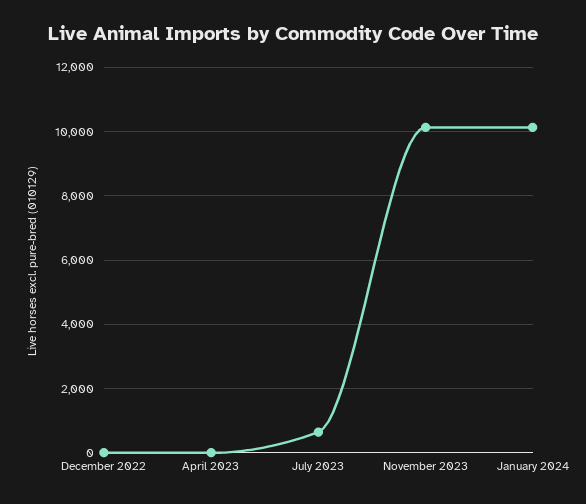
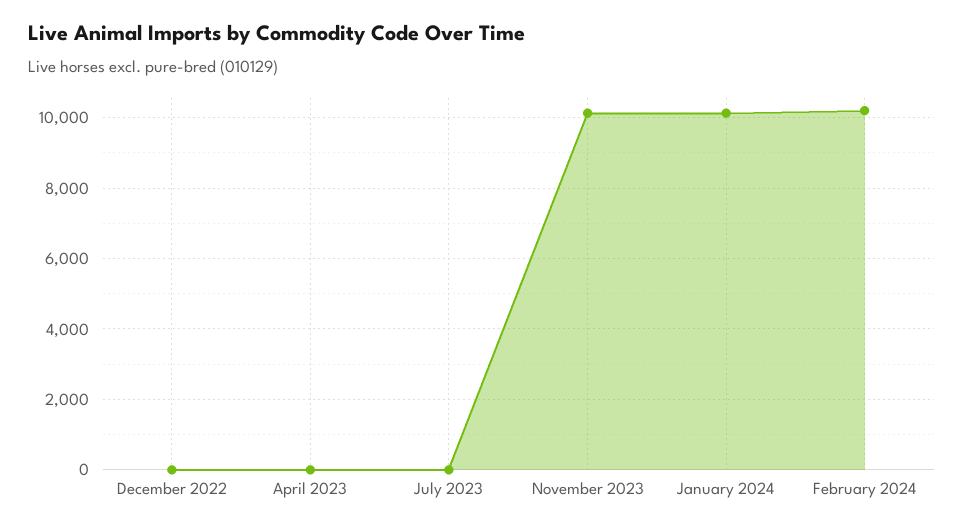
July 2023: 600 -> 0
February 2024: none -> 10200

